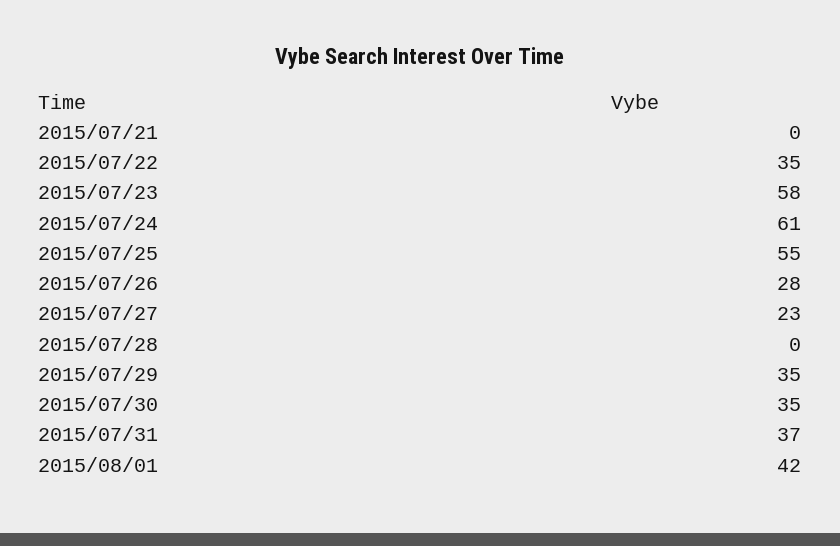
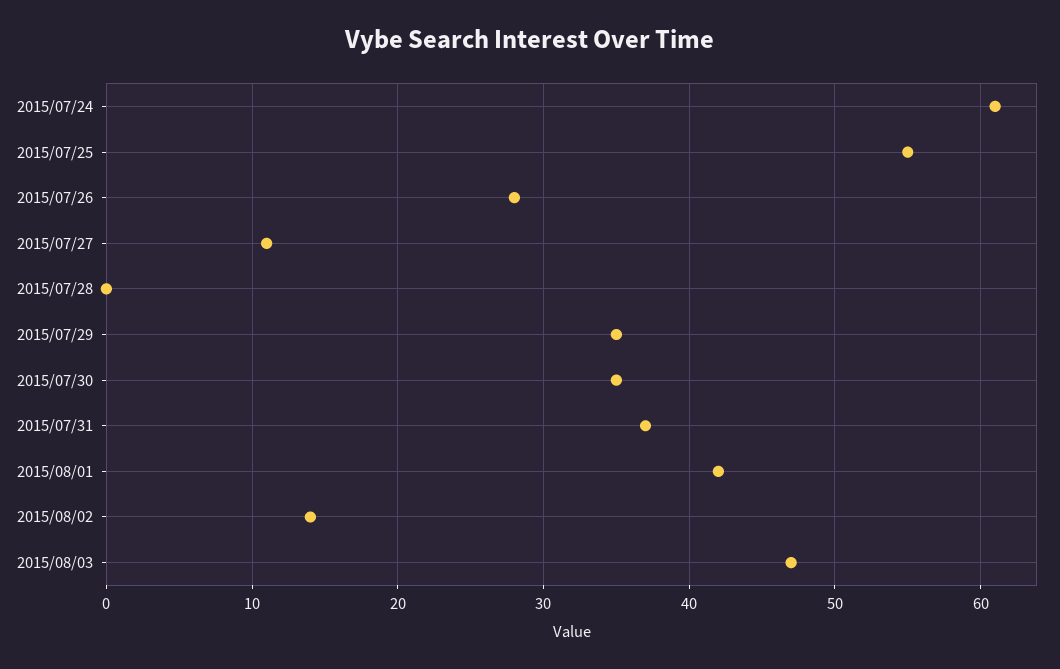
2015/07/21: 0 -> none
2015/07/22: 35 -> none
2015/07/23: 58 -> none
2015/07/27: 23 -> 11
2015/08/02: none -> 14
2015/08/03: none -> 47

